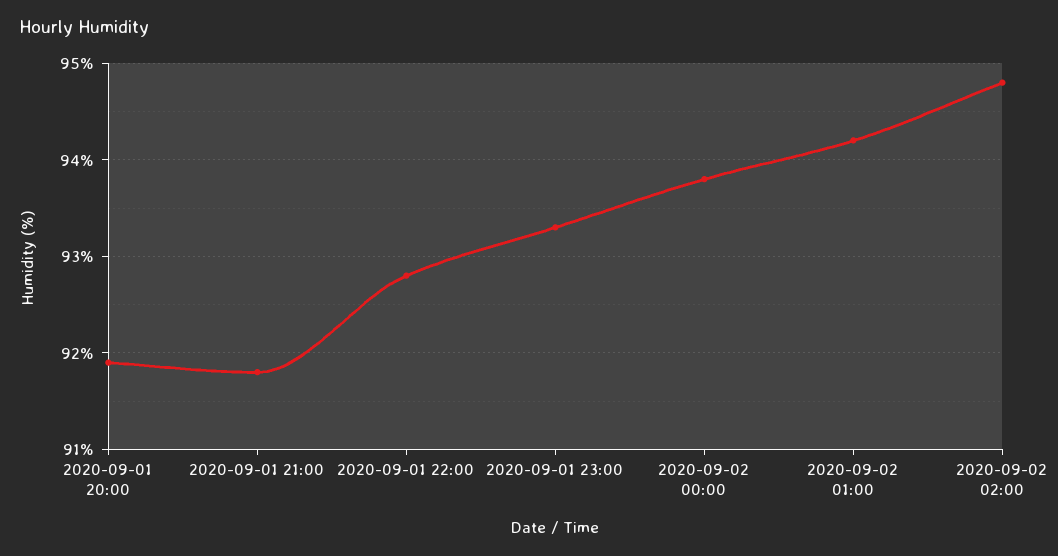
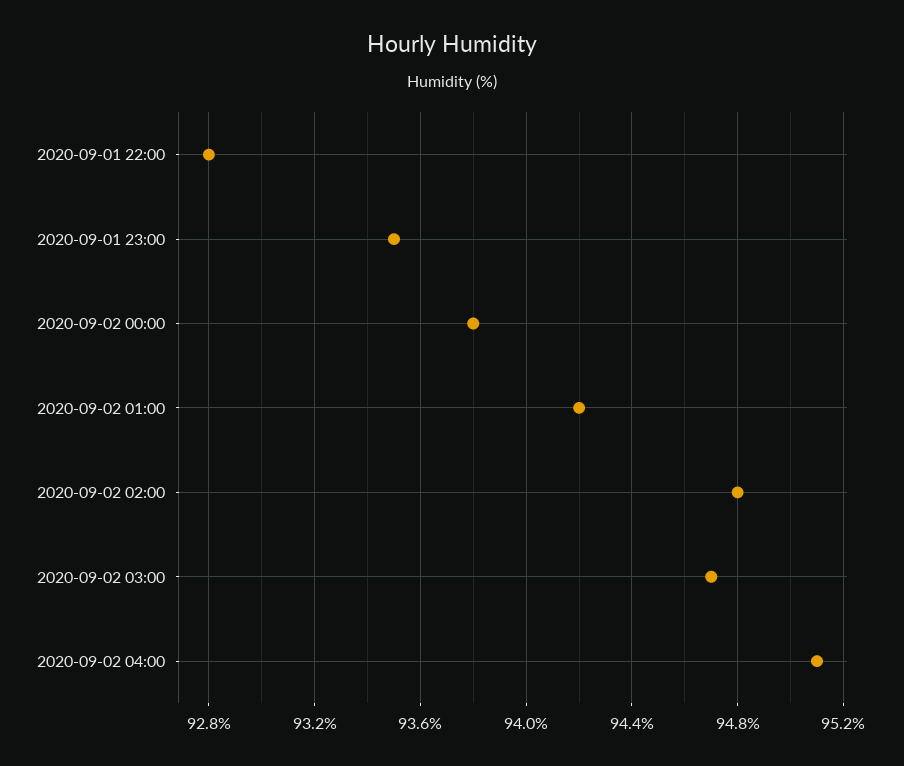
2020-09-01 20:00: 91.9 -> none
2020-09-01 21:00: 91.8 -> none
2020-09-01 23:00: 93.3 -> 93.5
2020-09-02 03:00: none -> 94.7
2020-09-02 04:00: none -> 95.1

